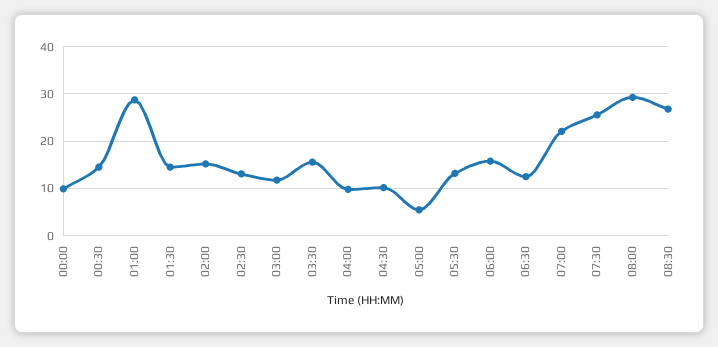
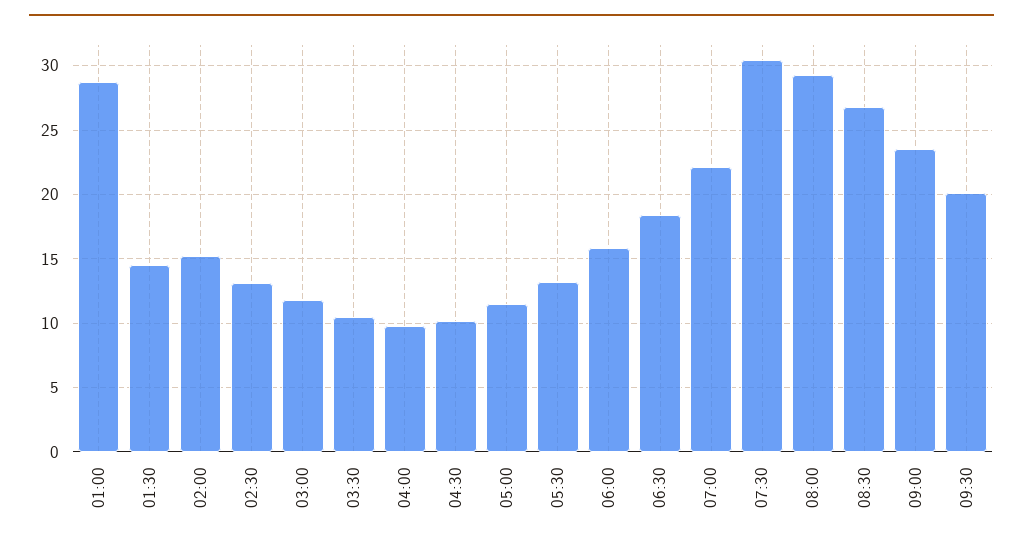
00:00: 10 -> none
00:30: 14 -> none
03:30: 16 -> 10.5
05:00: 6 -> 11.5
06:30: 12 -> 18.5
07:30: 26 -> 30.5
09:00: none -> 23.5
09:30: none -> 20

